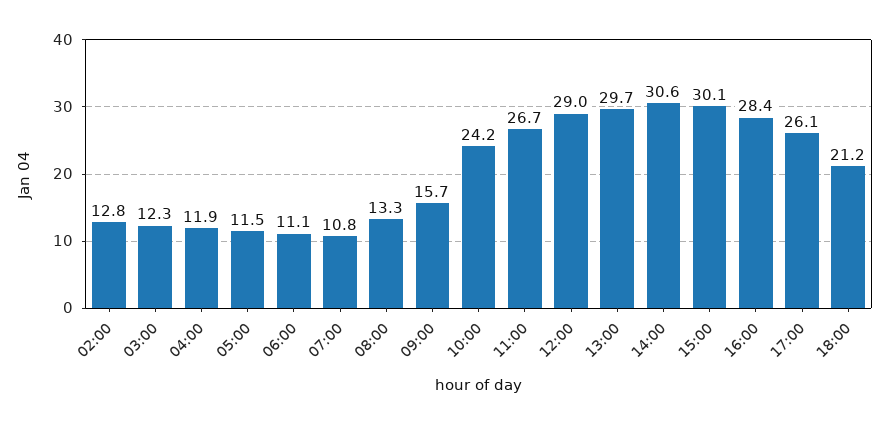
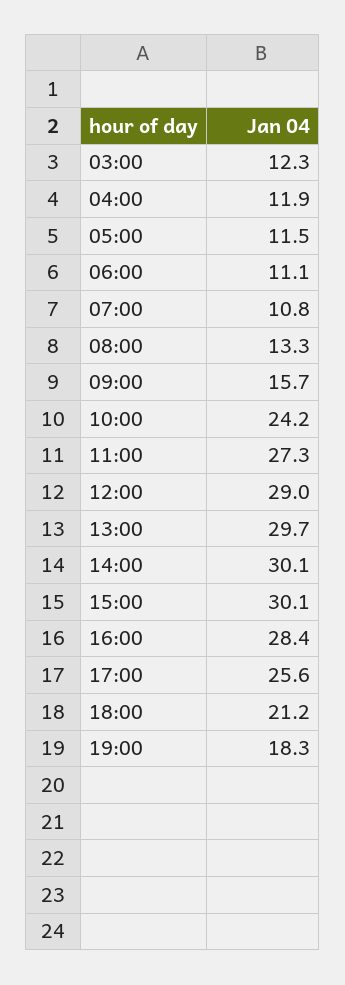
02:00: 12.8 -> none
11:00: 26.7 -> 27.3
14:00: 30.6 -> 30.1
17:00: 26.1 -> 25.6
19:00: none -> 18.3

